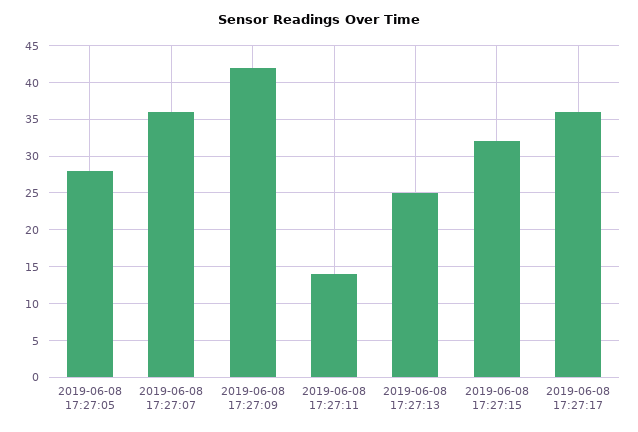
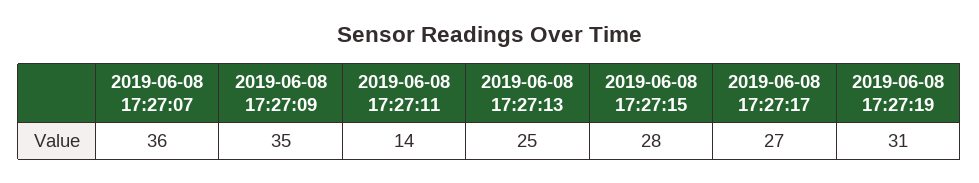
2019-06-08 17:27:05: 28 -> none
2019-06-08 17:27:09: 42 -> 35
2019-06-08 17:27:15: 32 -> 28
2019-06-08 17:27:17: 36 -> 27
2019-06-08 17:27:19: none -> 31

